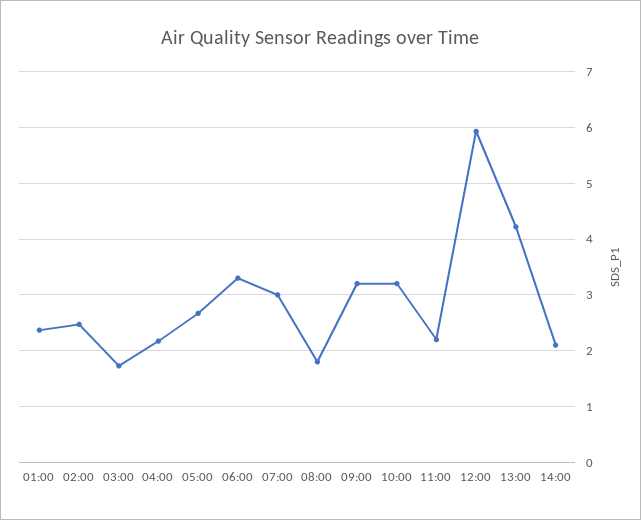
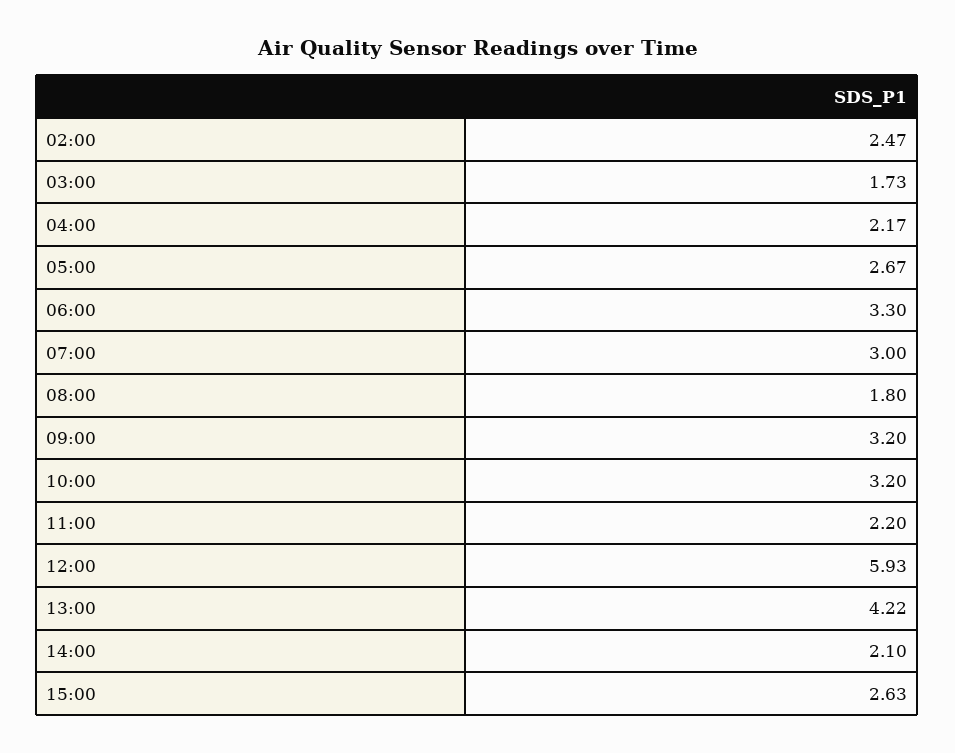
01:00: 2.4 -> none
15:00: none -> 2.63

